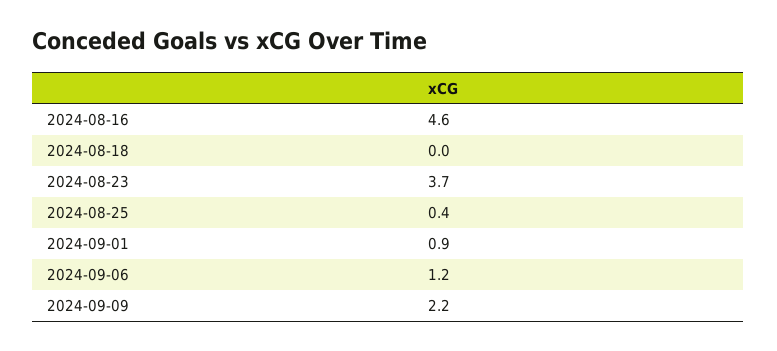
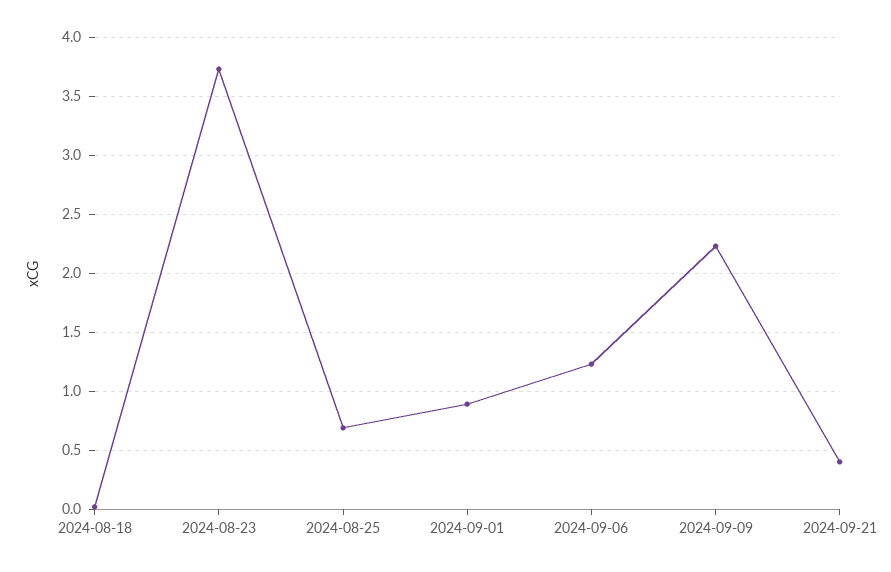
2024-08-16: 4.6 -> none
2024-08-25: 0.4 -> 0.7
2024-09-21: none -> 0.4

